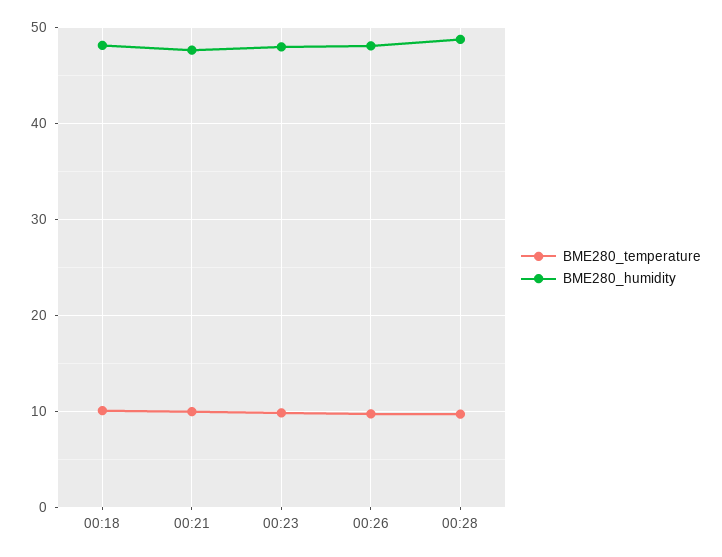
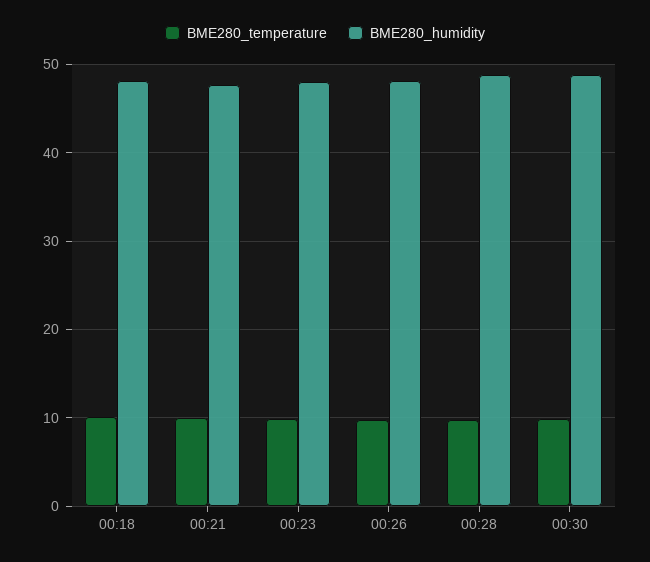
BME280_temperature, 00:30: none -> 10
BME280_humidity, 00:30: none -> 49

